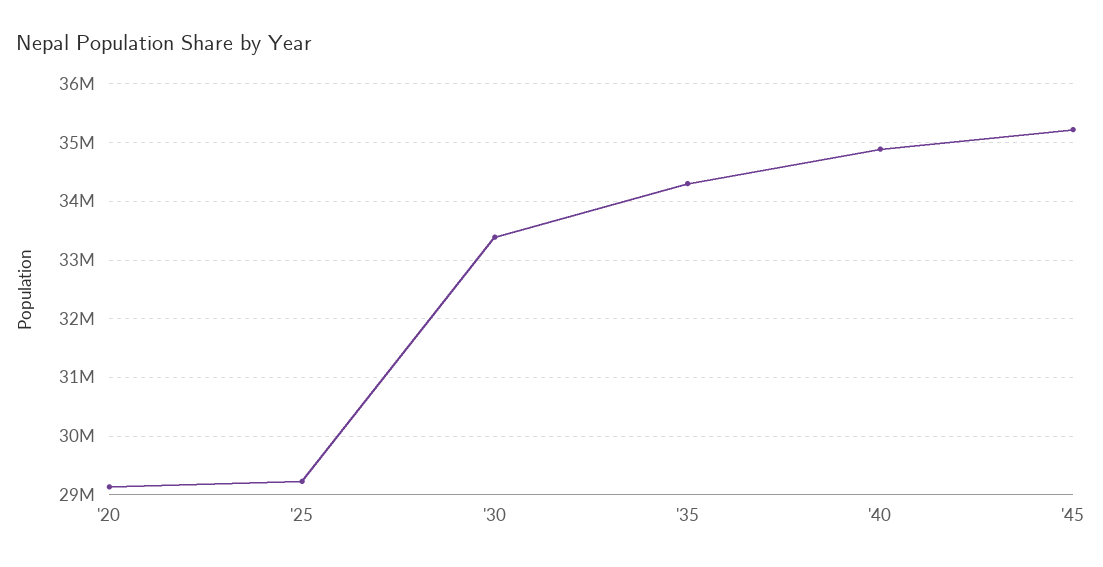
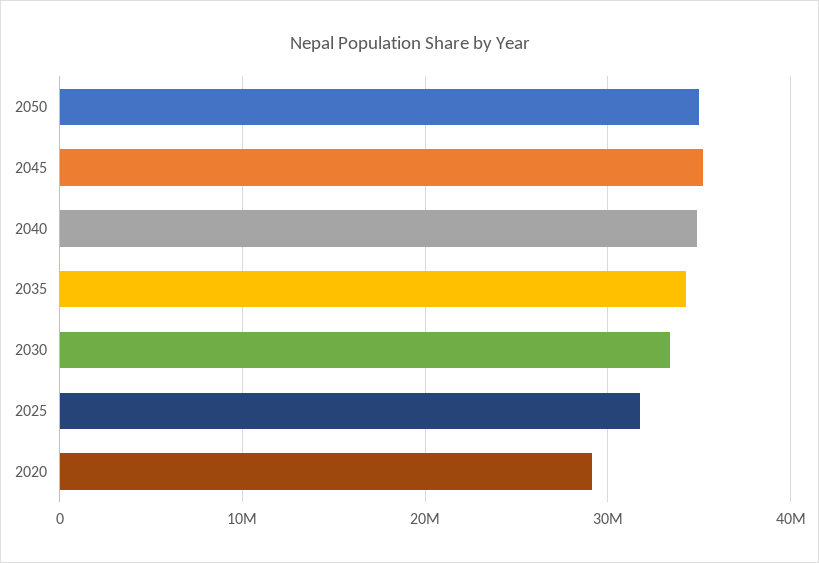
'25: 29200000 -> 32000000
2050: none -> 35000000

